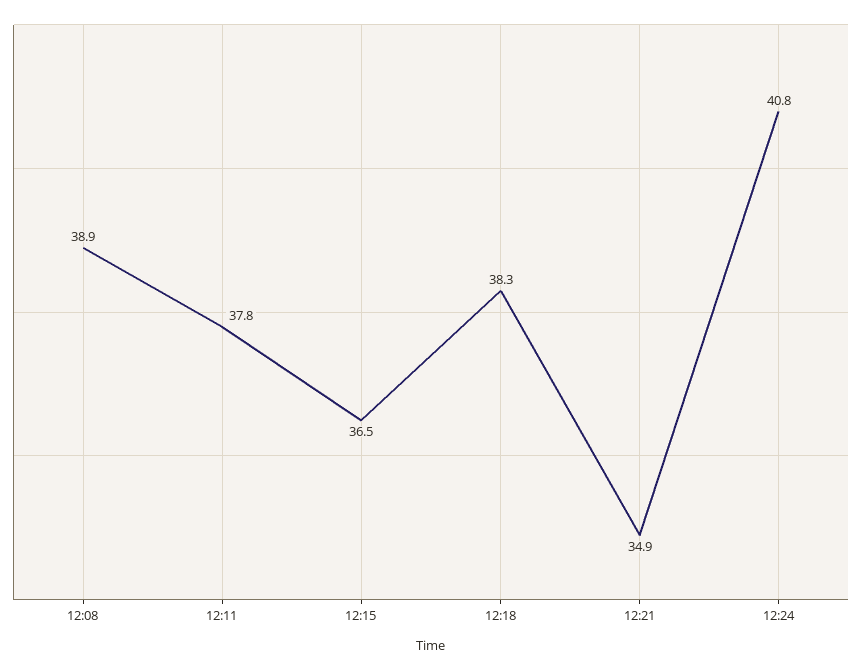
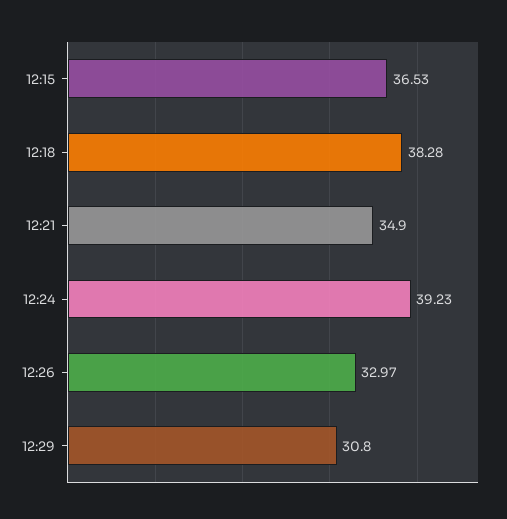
12:08: 38.9 -> none
12:11: 37.8 -> none
12:24: 40.8 -> 39.23
12:26: none -> 32.97
12:29: none -> 30.8

